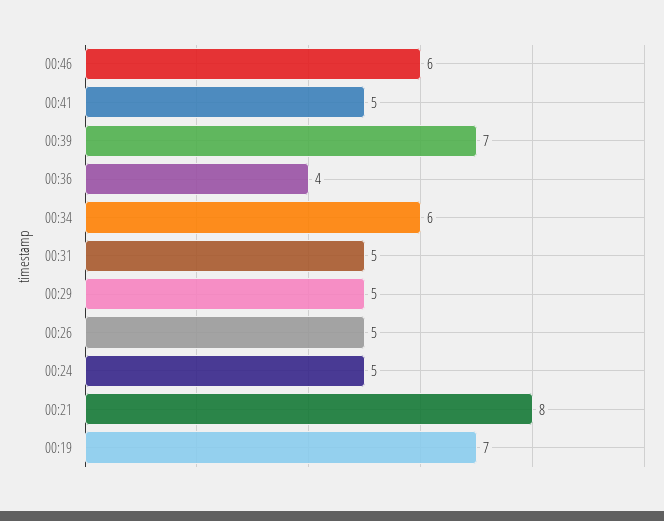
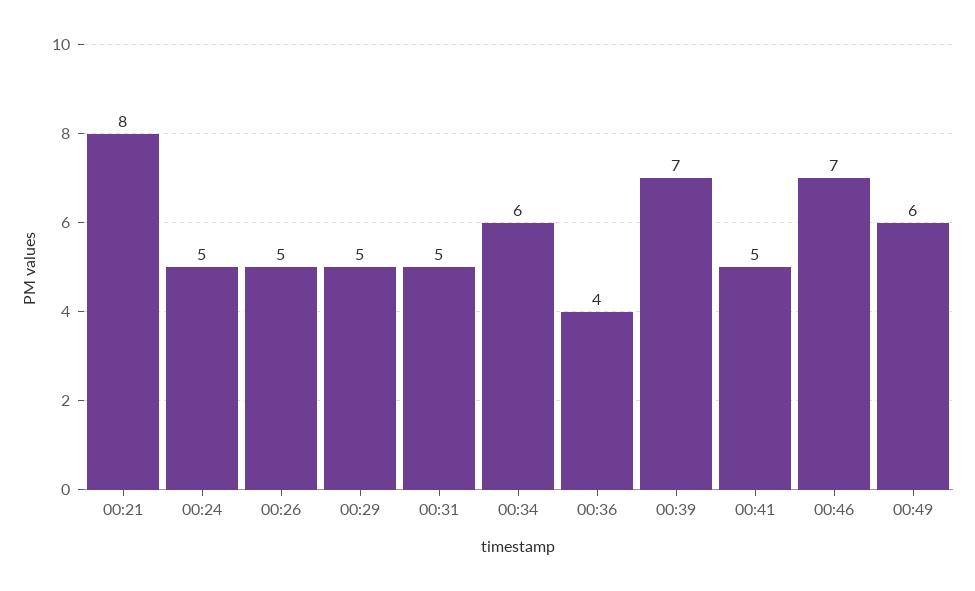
00:46: 6 -> 7
00:19: 7 -> none
00:49: none -> 6

